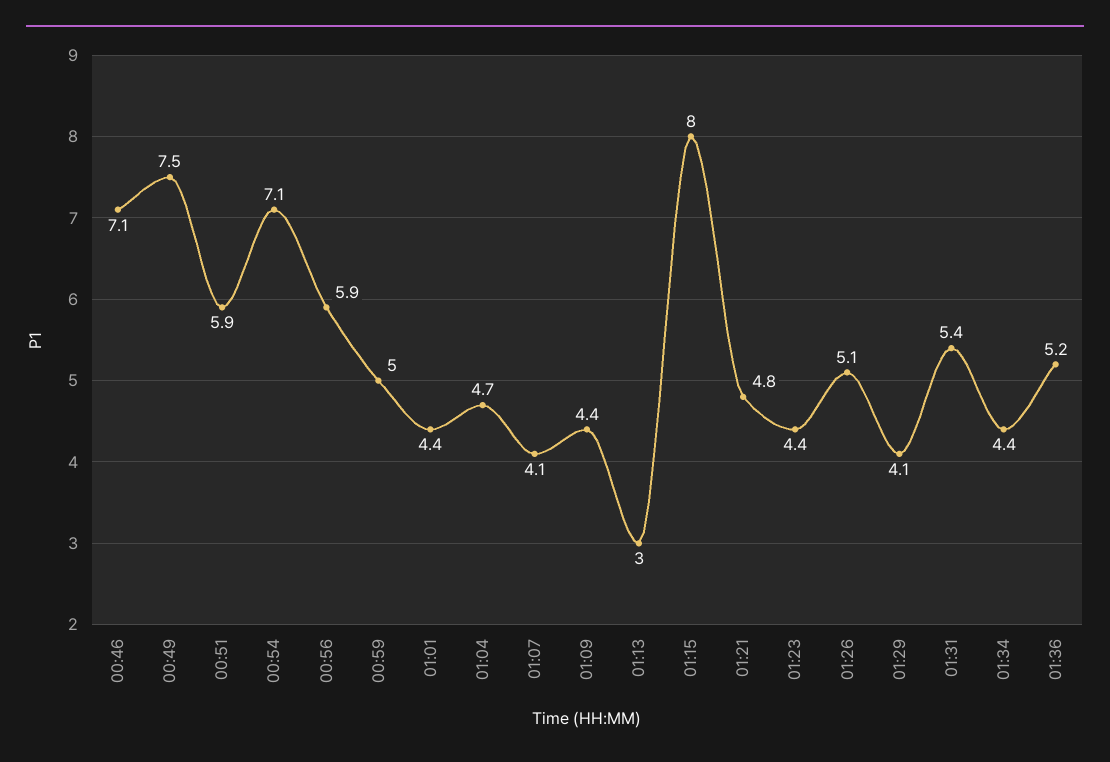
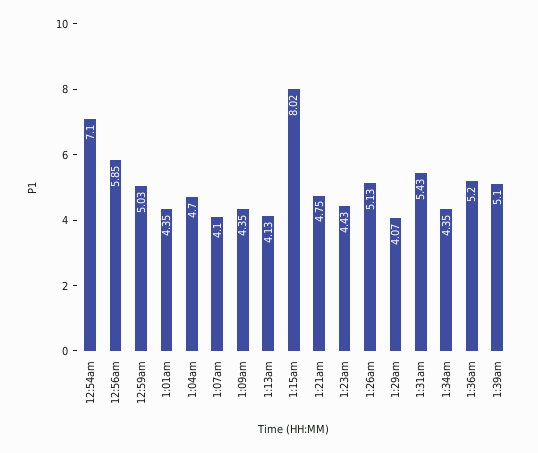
00:46: 7.1 -> none
00:49: 7.5 -> none
00:51: 5.9 -> none
01:13: 3 -> 4.13
1:39am: none -> 5.1

